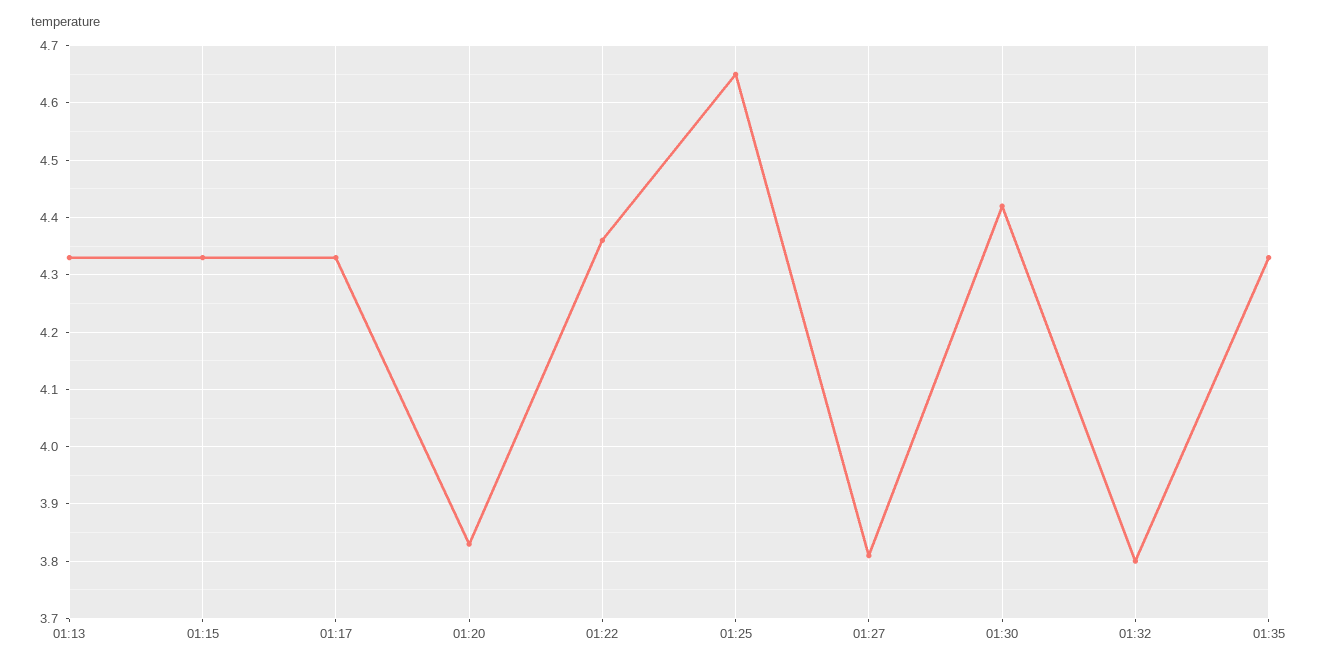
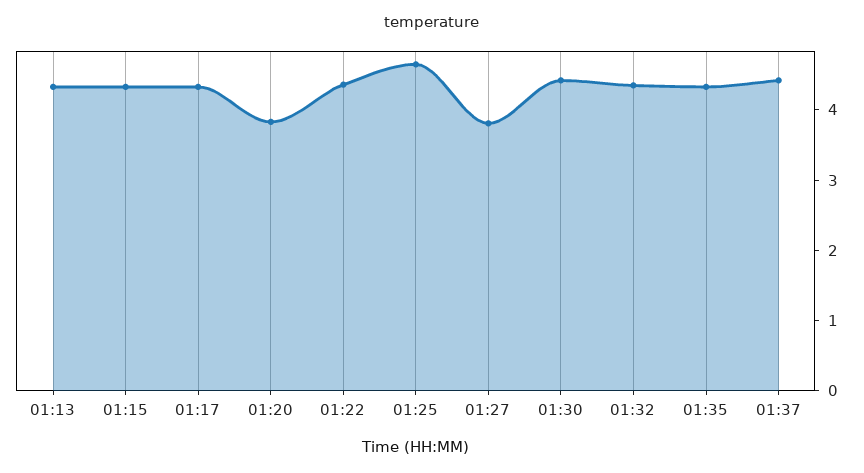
01:32: 3.8 -> 4.4
01:37: none -> 4.4

